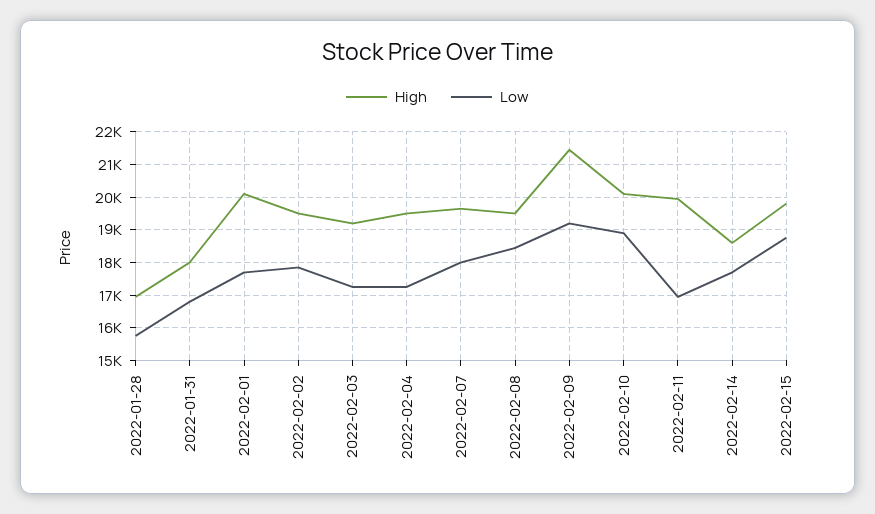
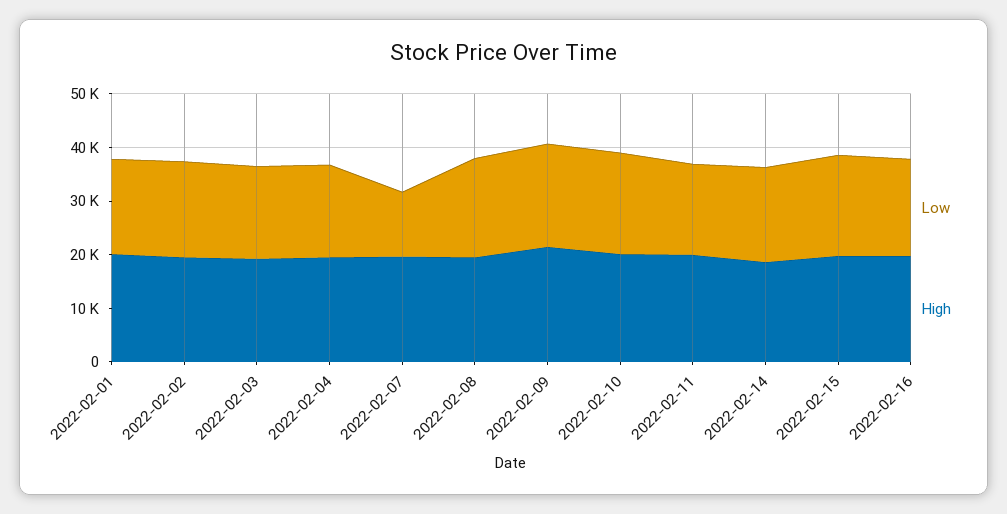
High, 2022-01-28: 17000 -> none
Low, 2022-01-28: 15800 -> none
High, 2022-01-31: 18000 -> none
Low, 2022-01-31: 16800 -> none
Low, 2022-02-07: 18000 -> 12000
Low, 2022-02-16: none -> 18000
High, 2022-02-16: none -> 20000

